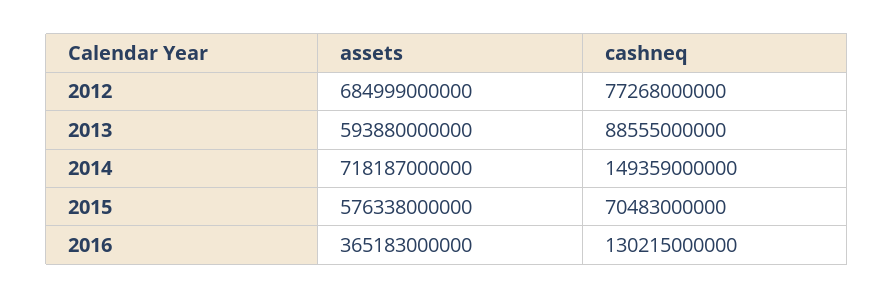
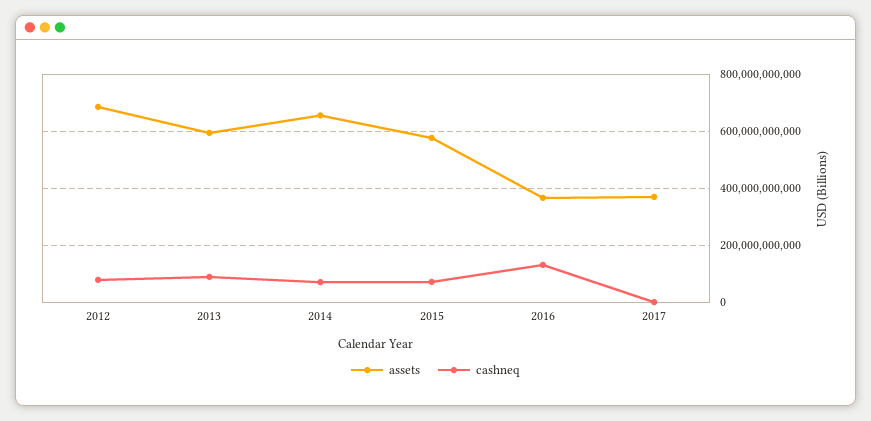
assets, 2014: 718187000000 -> 650000000000
cashneq, 2014: 149359000000 -> 75000000000
assets, 2017: none -> 375000000000
cashneq, 2017: none -> 0

